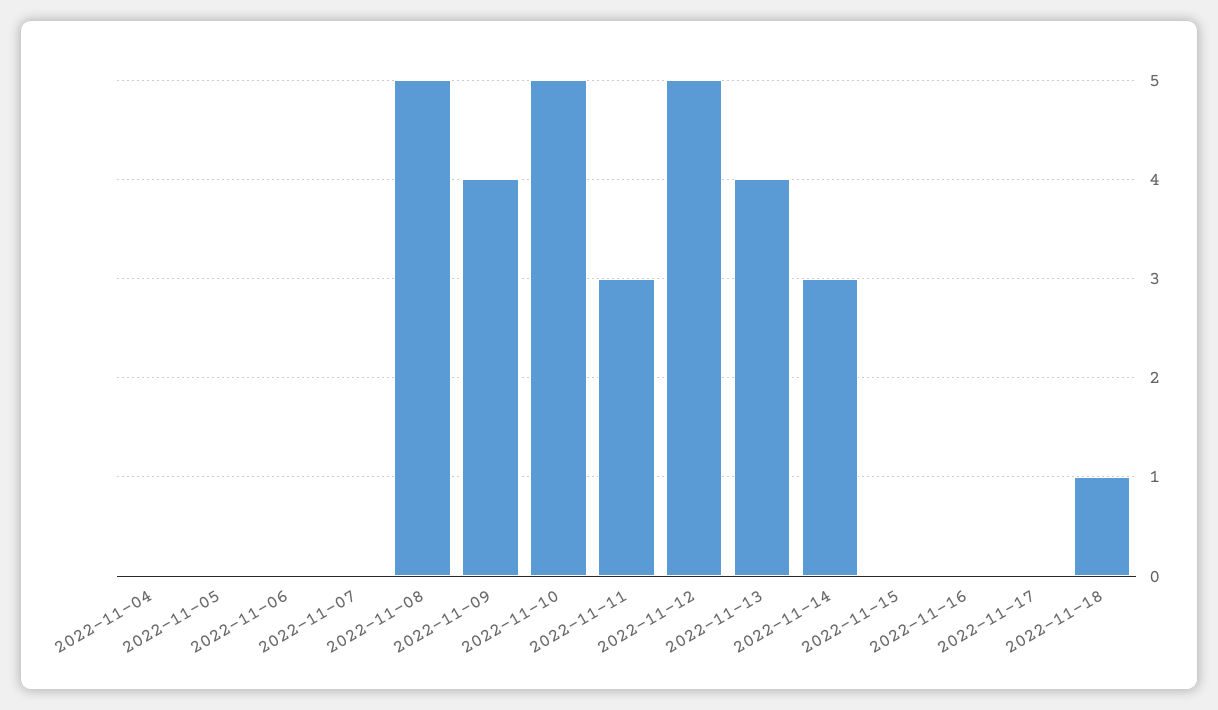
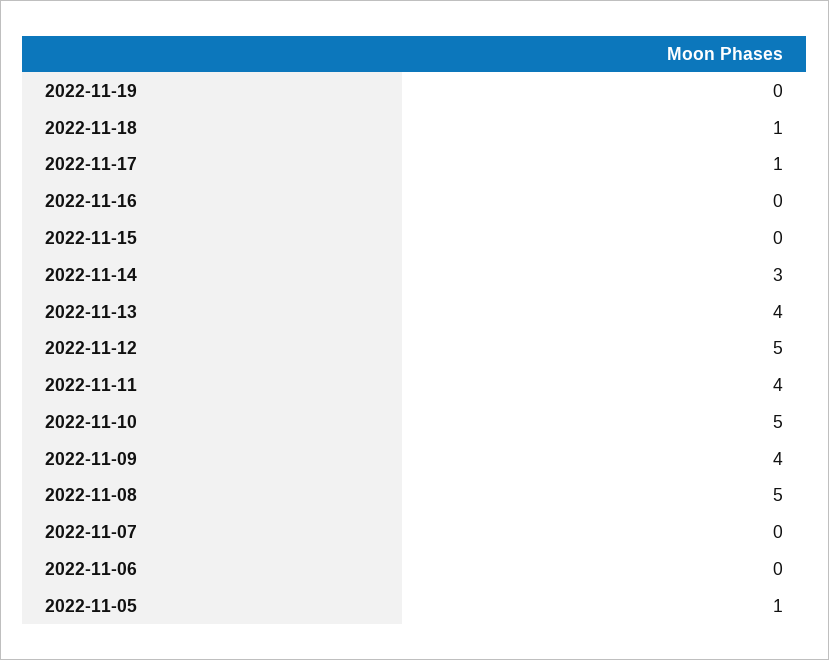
2022-11-04: 0 -> none
2022-11-05: 0 -> 1
2022-11-11: 3 -> 4
2022-11-17: 0 -> 1
2022-11-19: none -> 0

